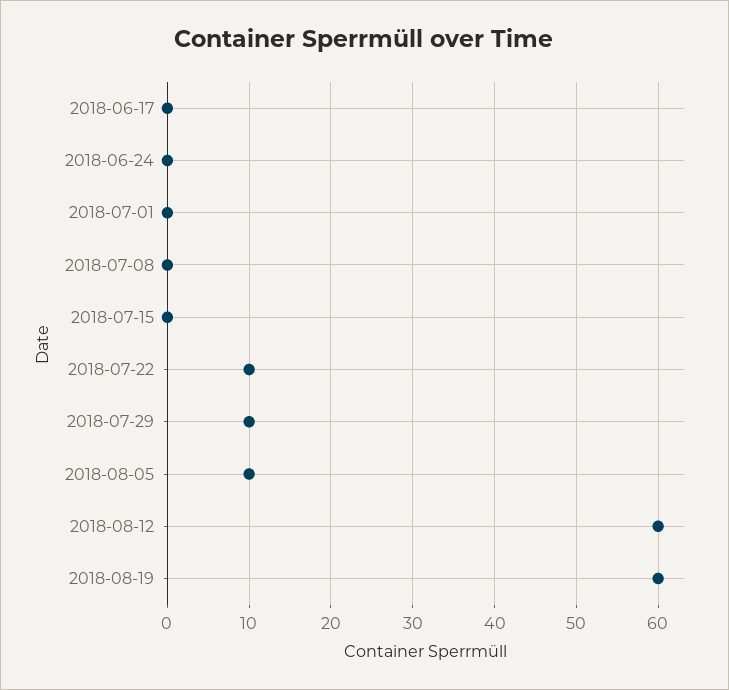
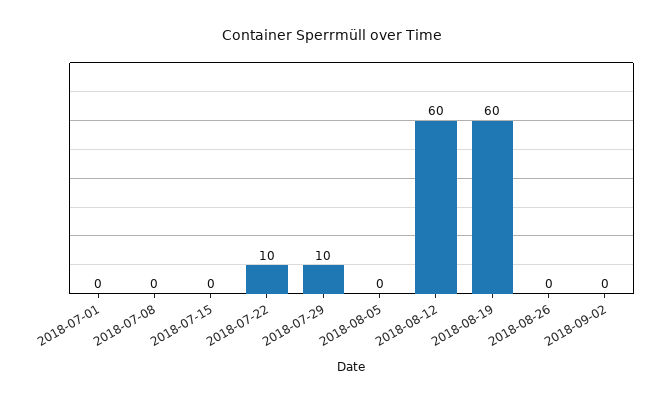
2018-06-17: 0 -> none
2018-06-24: 0 -> none
2018-08-05: 10 -> 0
2018-08-26: none -> 0
2018-09-02: none -> 0

